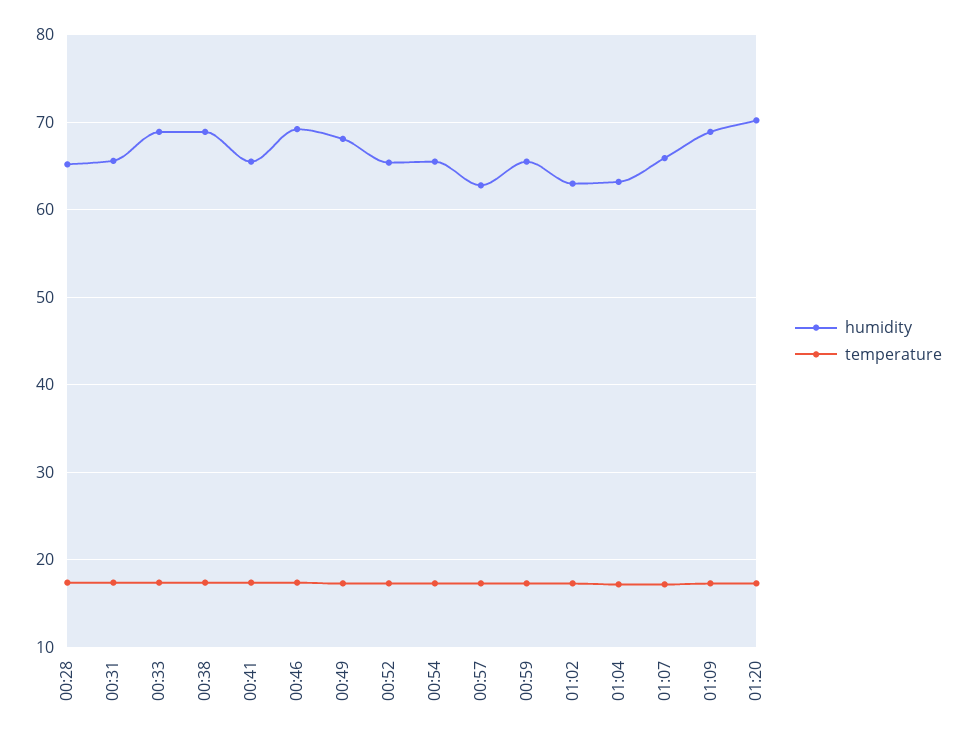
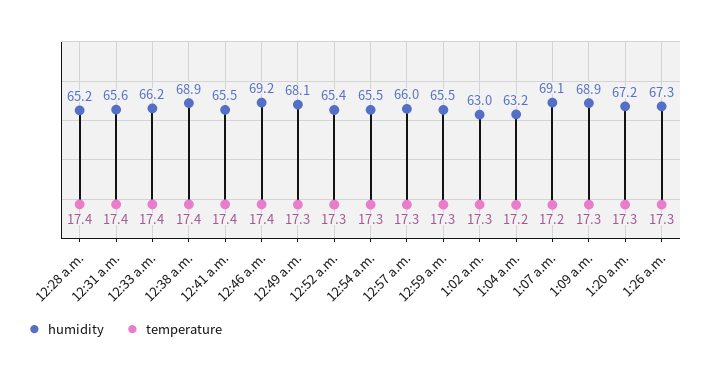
humidity, 00:33: 69 -> 66.2
humidity, 00:57: 63 -> 66
humidity, 01:07: 66 -> 69.1
humidity, 01:20: 70 -> 67.2
humidity, 1:26 a.m.: none -> 67.3
temperature, 1:26 a.m.: none -> 17.3

